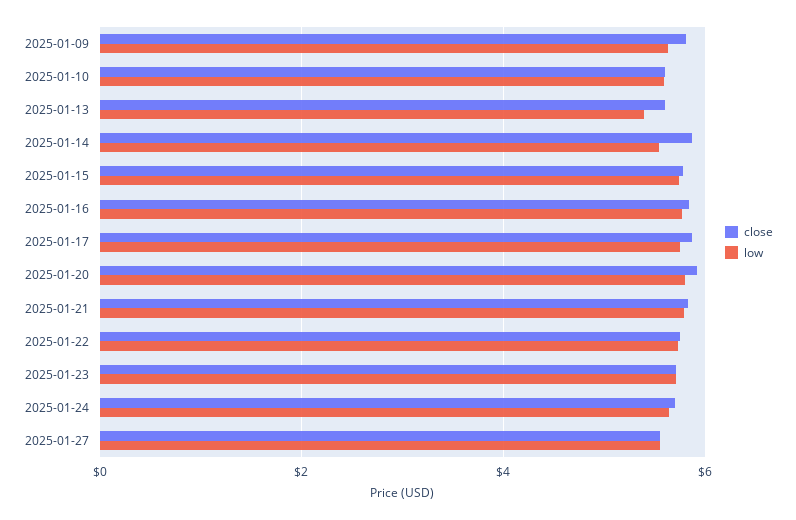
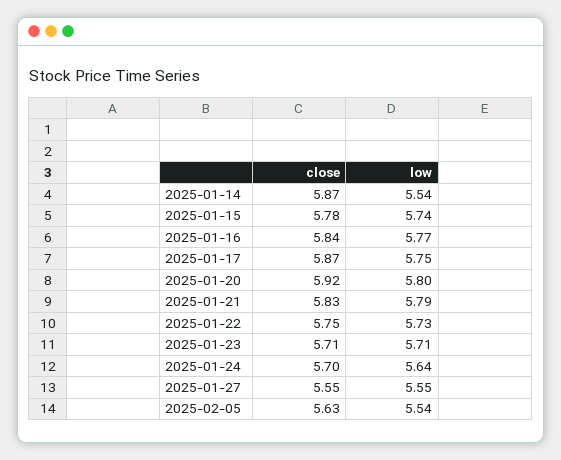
close, 2025-01-09: 5.8 -> none
low, 2025-01-09: 5.6 -> none
close, 2025-01-10: 5.6 -> none
low, 2025-01-10: 5.6 -> none
close, 2025-01-13: 5.6 -> none
low, 2025-01-13: 5.4 -> none
close, 2025-02-05: none -> 5.63
low, 2025-02-05: none -> 5.54

